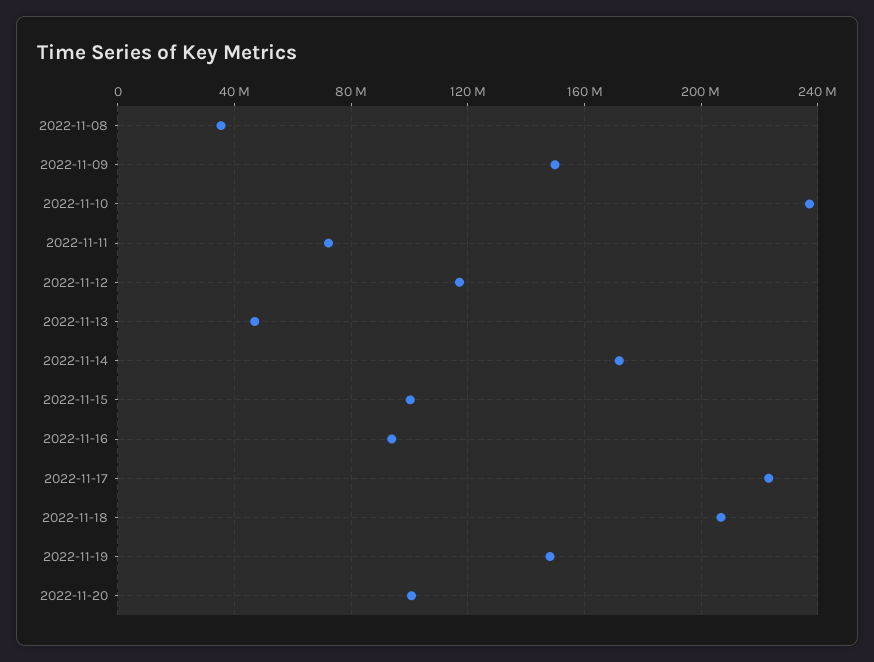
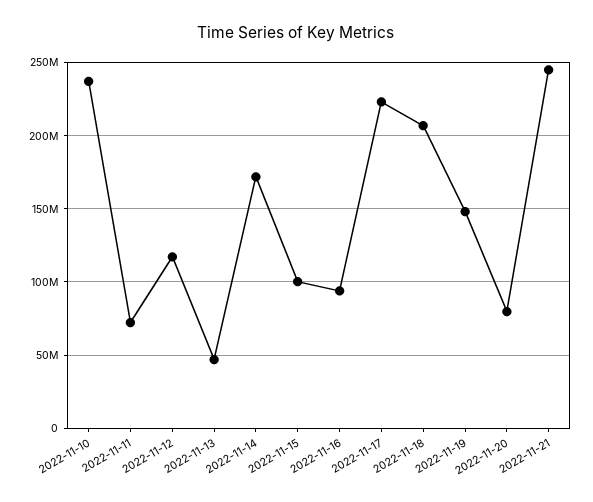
2022-11-08: 35000000 -> none
2022-11-09: 150000000 -> none
2022-11-20: 100000000 -> 80000000
2022-11-21: none -> 245000000

